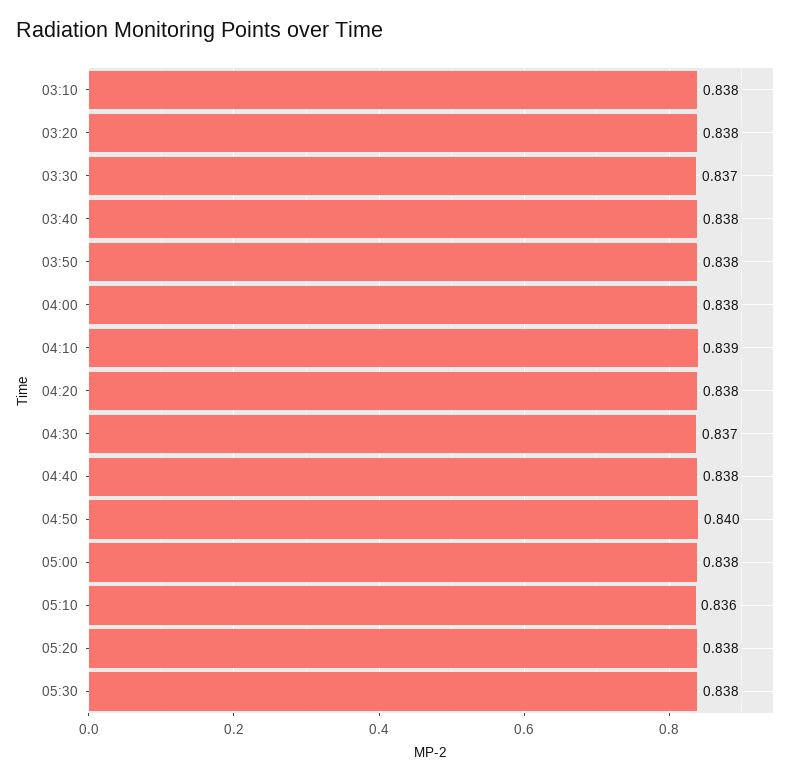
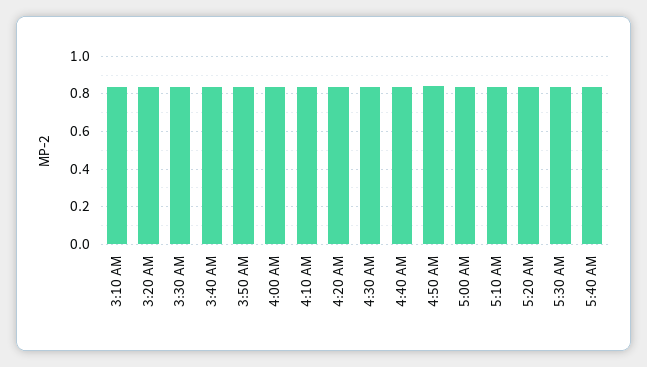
5:40 AM: none -> 0.85

